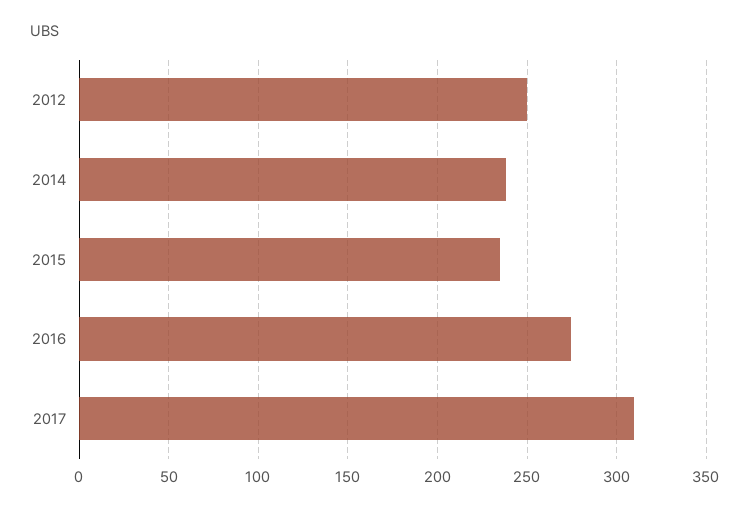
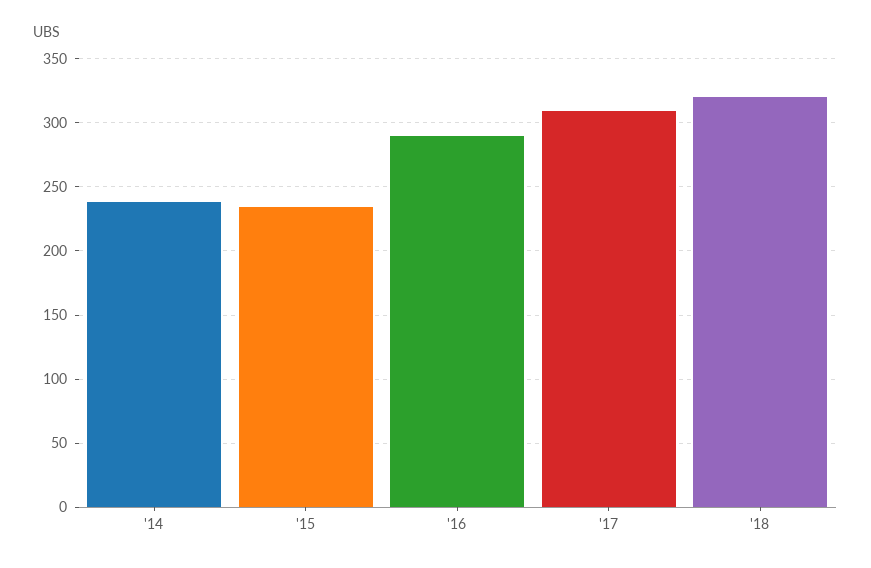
2012: 250 -> none
2016: 275 -> 290
'18: none -> 320

